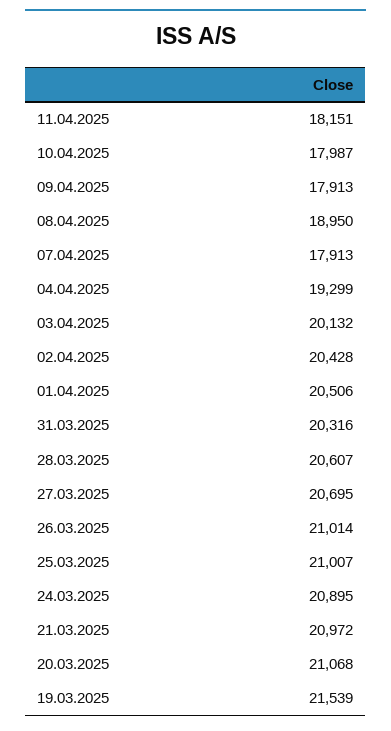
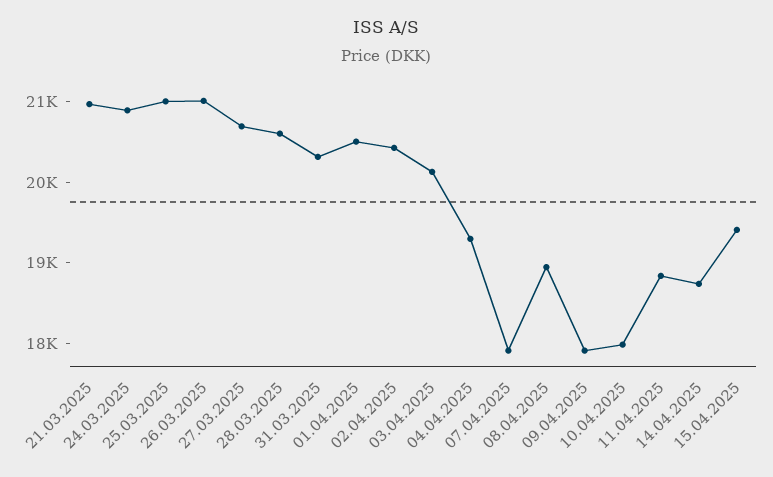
11.04.2025: 18151 -> 18800
20.03.2025: 21068 -> none
19.03.2025: 21539 -> none
14.04.2025: none -> 18800
15.04.2025: none -> 19400

